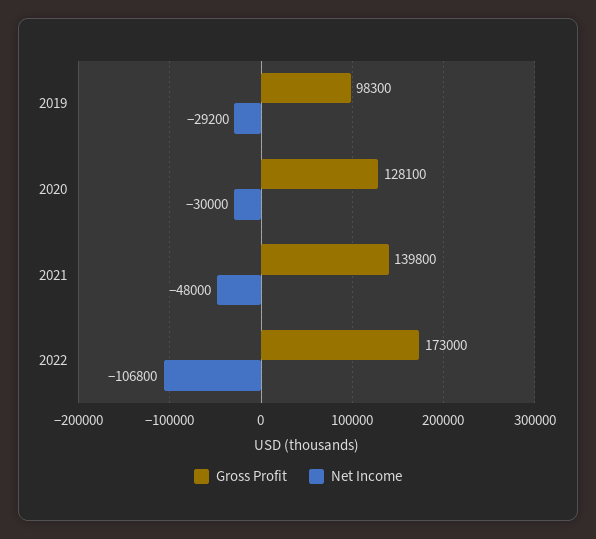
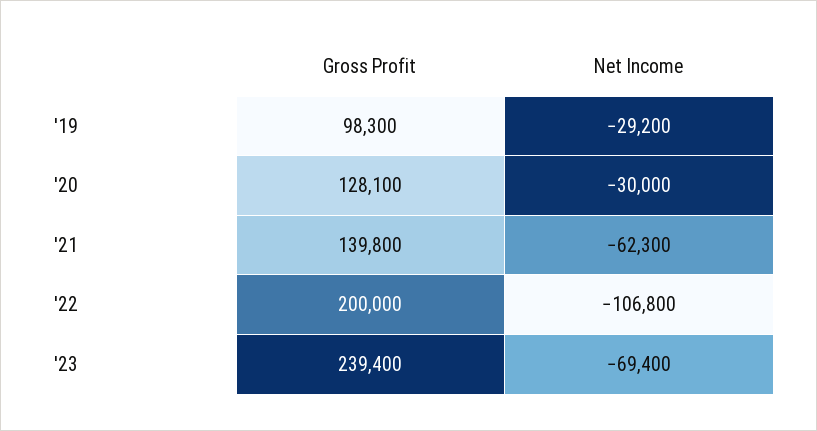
Net Income, 2021: -48000 -> -62300
Gross Profit, 2022: 173000 -> 200000
Gross Profit, '23: none -> 239400
Net Income, '23: none -> -69400

